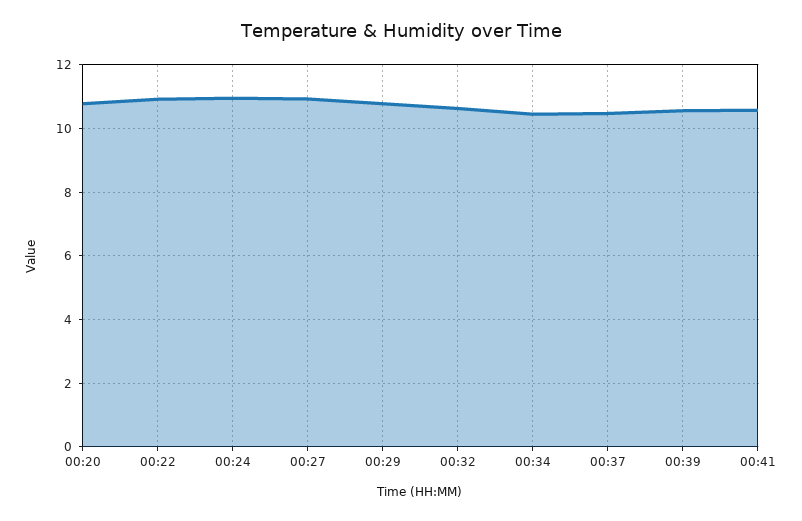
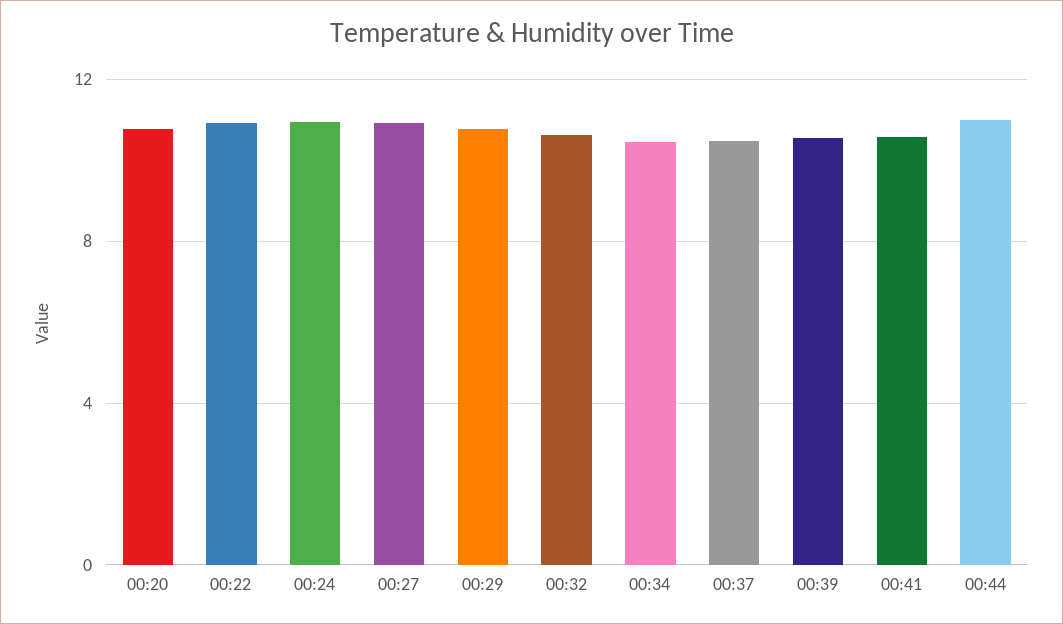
00:44: none -> 11

